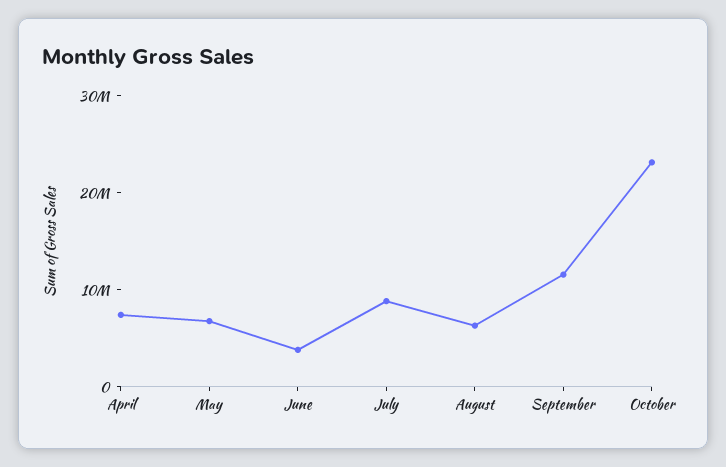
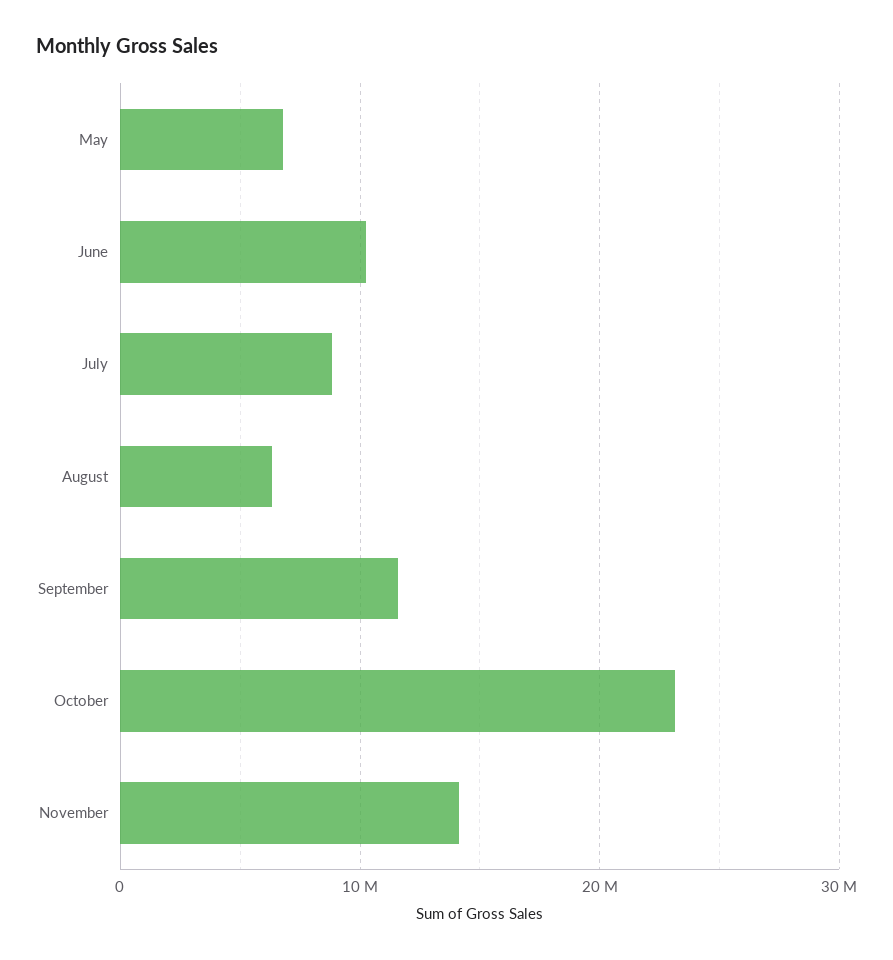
April: 8000000 -> none
June: 4000000 -> 10000000
November: none -> 14000000

